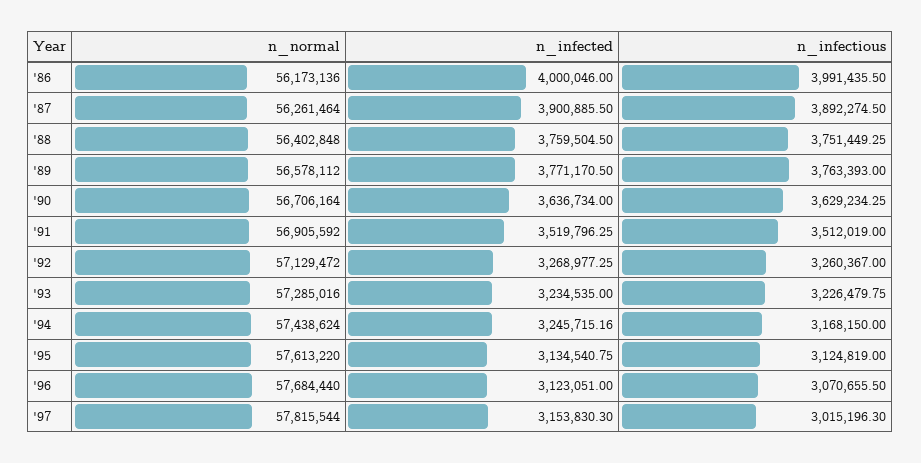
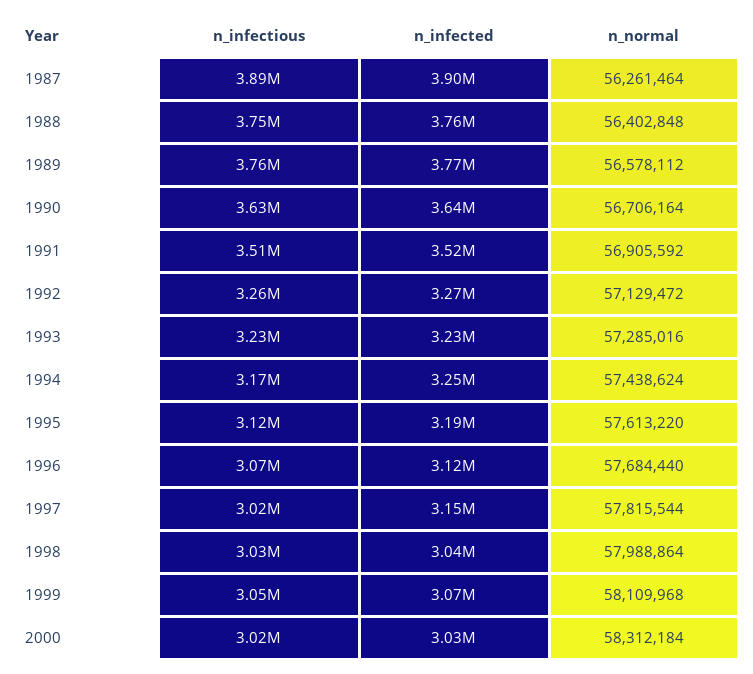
n_normal, '86: 56173136 -> none
n_infected, '86: 4000046 -> none
n_infectious, '86: 3991435.5 -> none
n_infected, '95: 3134540.75 -> 3190000
n_infectious, 1998: none -> 3030000
n_infected, 1998: none -> 3040000
n_normal, 1998: none -> 57988864
n_infectious, 1999: none -> 3050000
n_infected, 1999: none -> 3070000
n_normal, 1999: none -> 58109968
n_infectious, 2000: none -> 3020000
n_infected, 2000: none -> 3030000
n_normal, 2000: none -> 58312184

